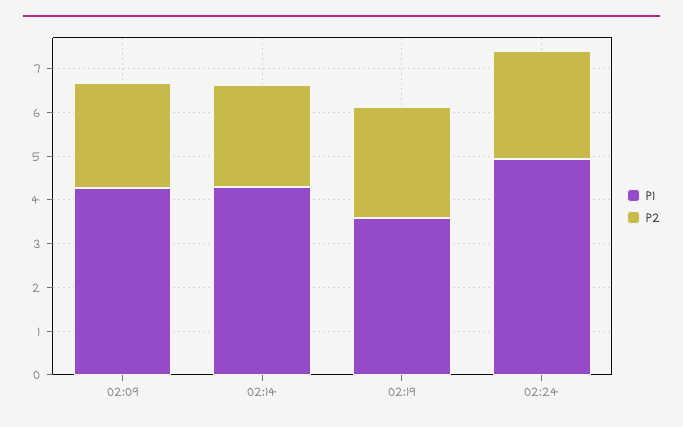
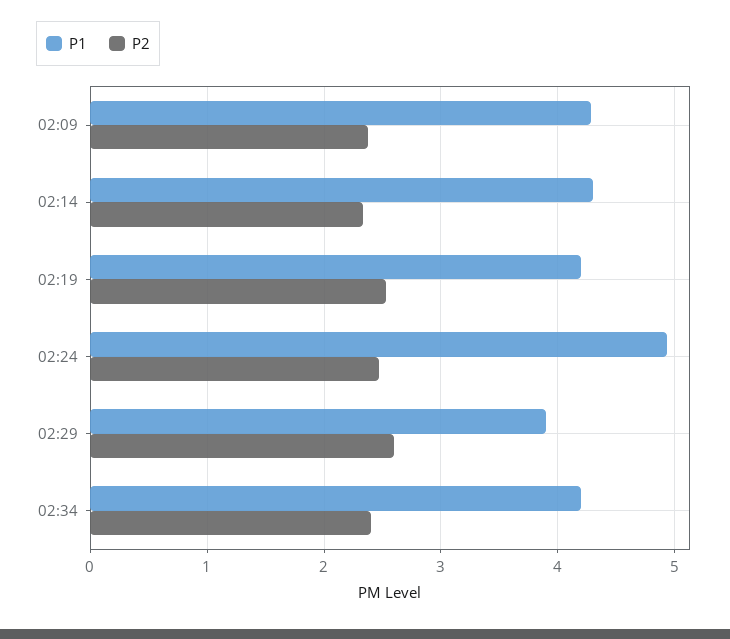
P1, 02:19: 3.6 -> 4.2
P1, 02:29: none -> 3.9
P2, 02:29: none -> 2.6
P1, 02:34: none -> 4.2
P2, 02:34: none -> 2.4

